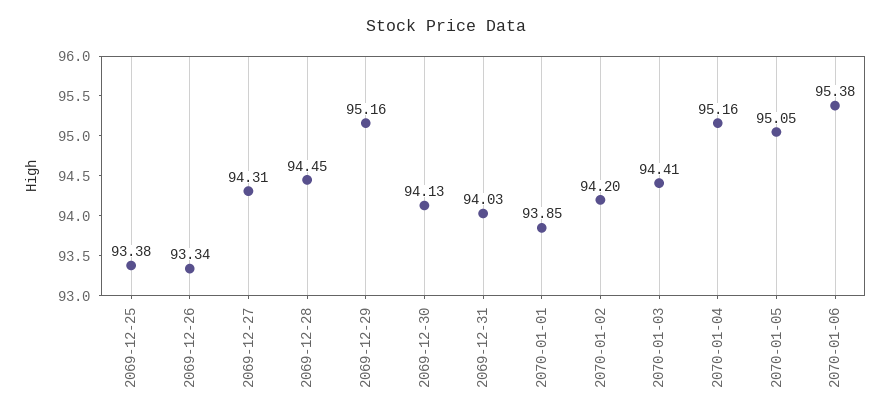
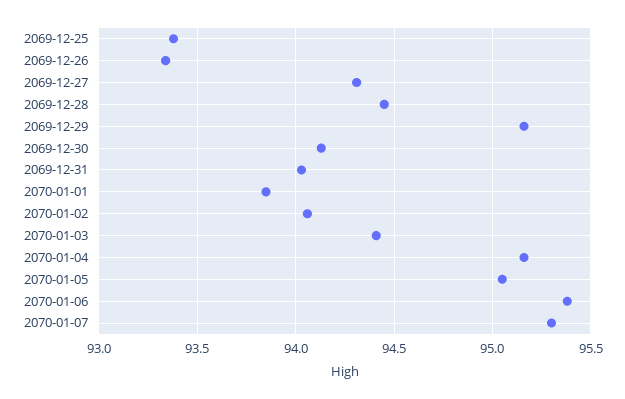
2070-01-02: 94.2 -> 94.05
2070-01-07: none -> 95.3

